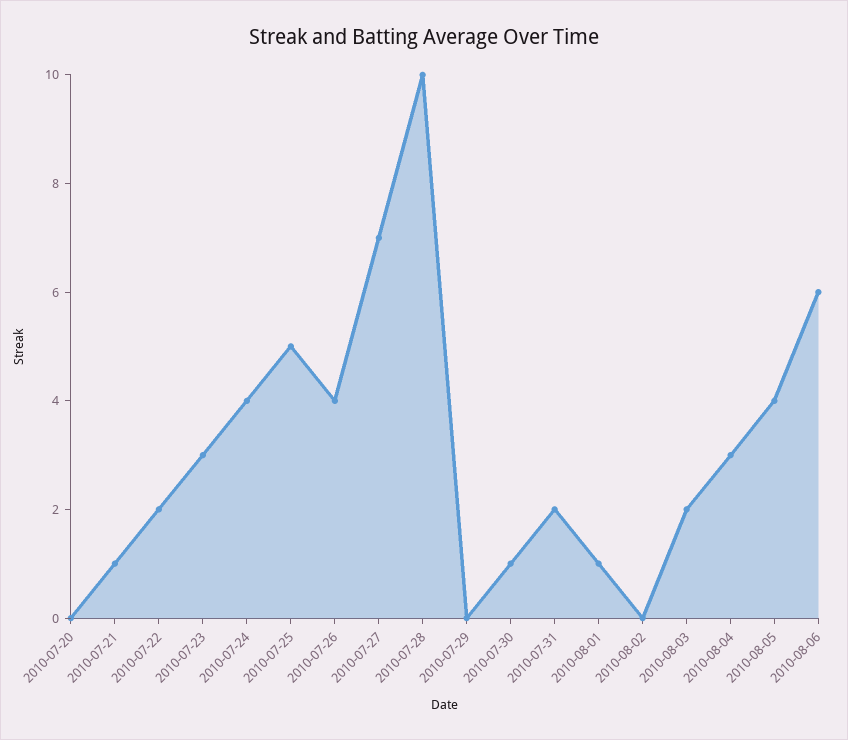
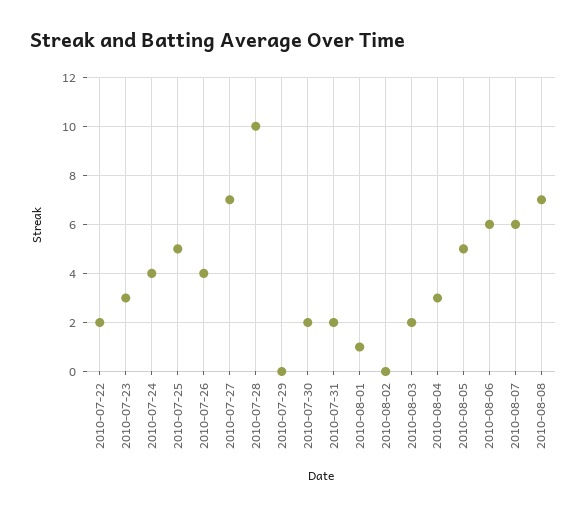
2010-07-20: 0 -> none
2010-07-21: 1 -> none
2010-07-30: 1 -> 2
2010-08-05: 4 -> 5
2010-08-07: none -> 6
2010-08-08: none -> 7

